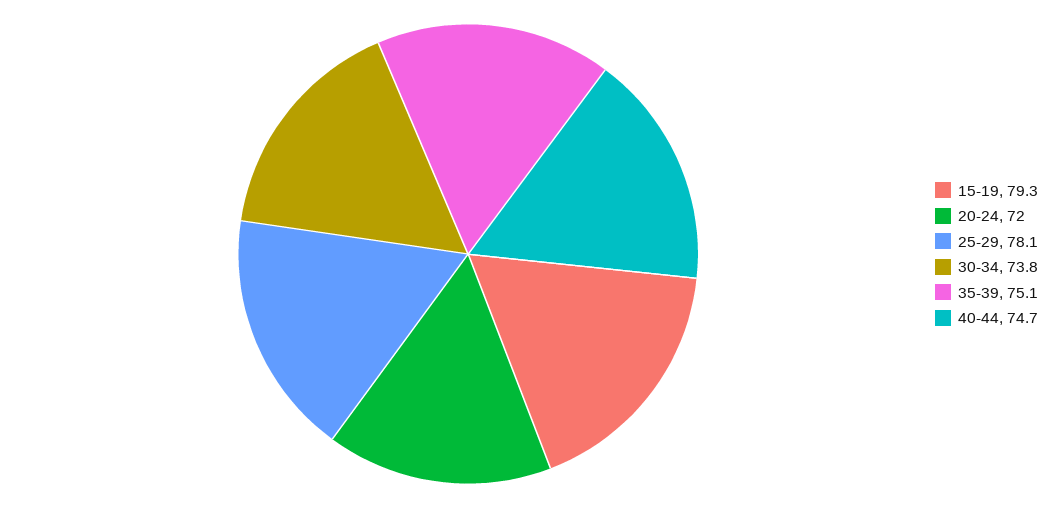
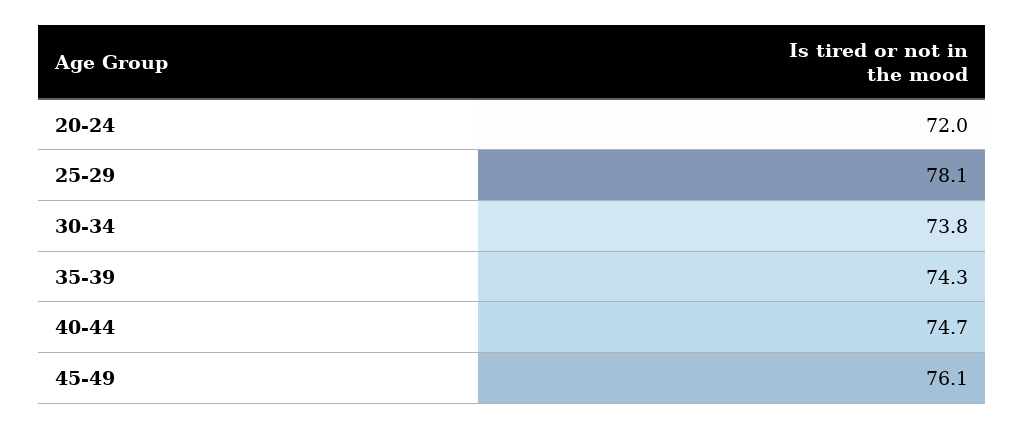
15-19: 79.3 -> none
35-39: 75.1 -> 74.3
45-49: none -> 76.1

